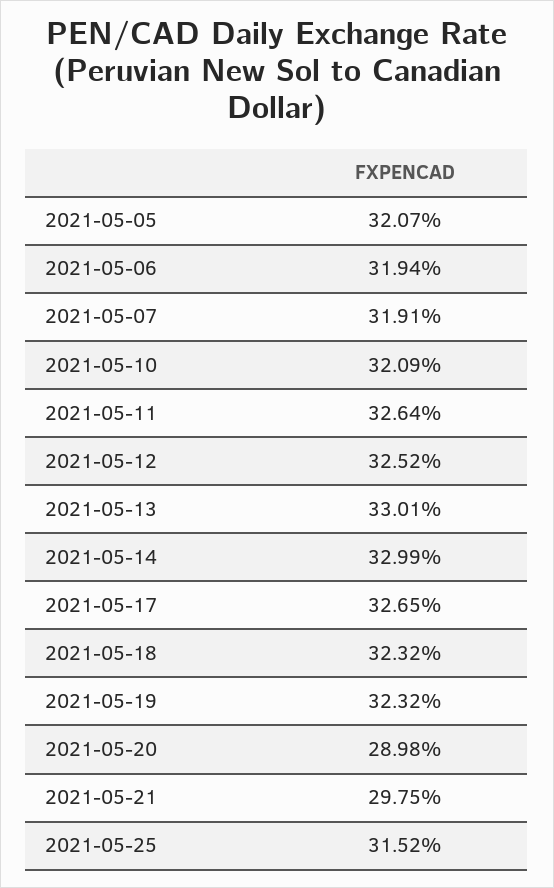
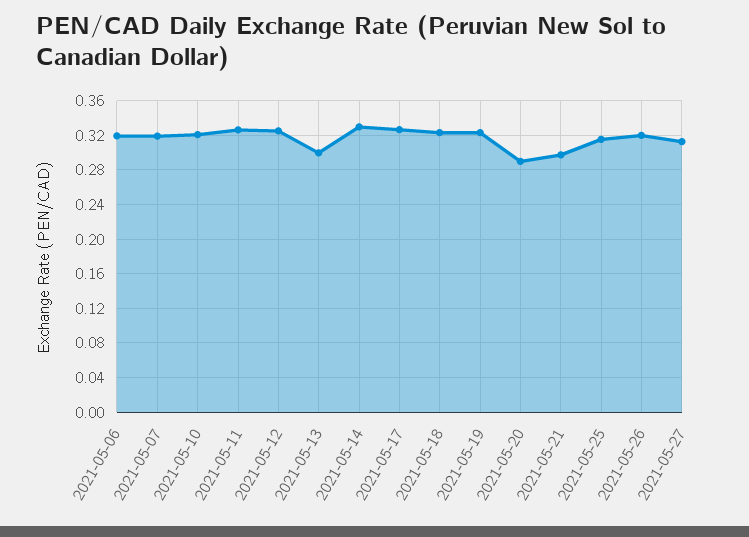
2021-05-05: 0.3207 -> none
2021-05-13: 0.3301 -> 0.3
2021-05-26: none -> 0.32
2021-05-27: none -> 0.31

